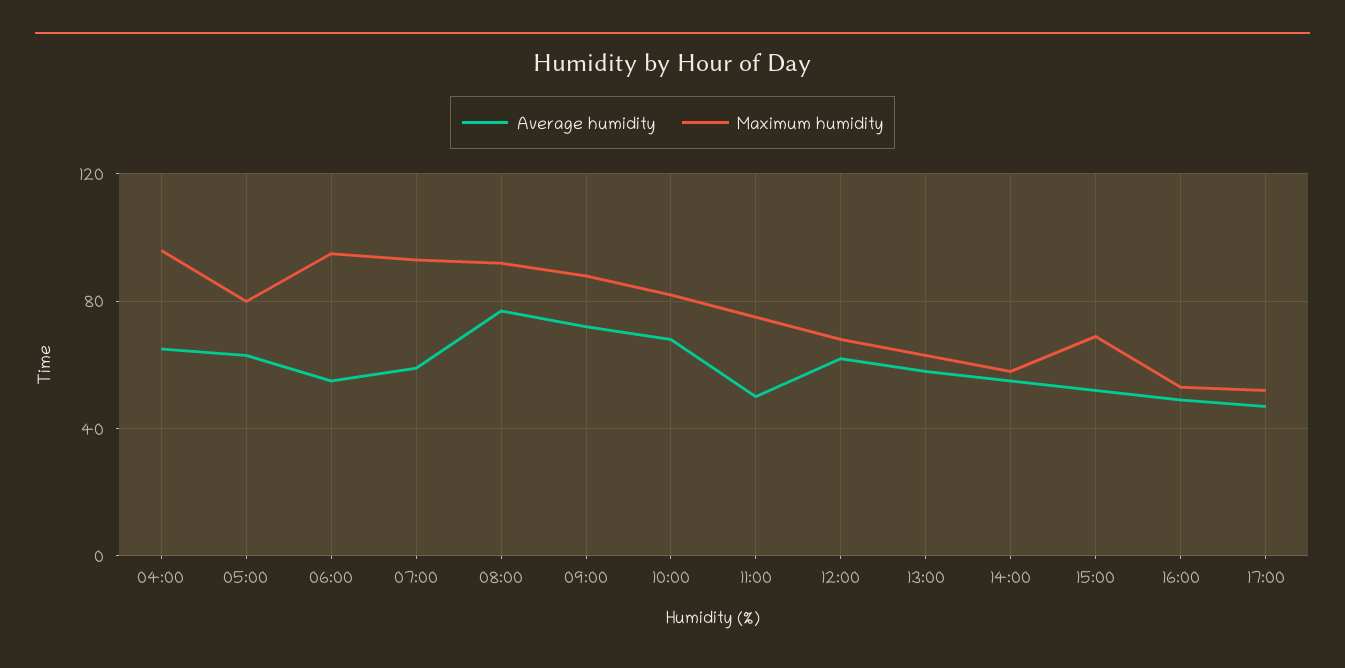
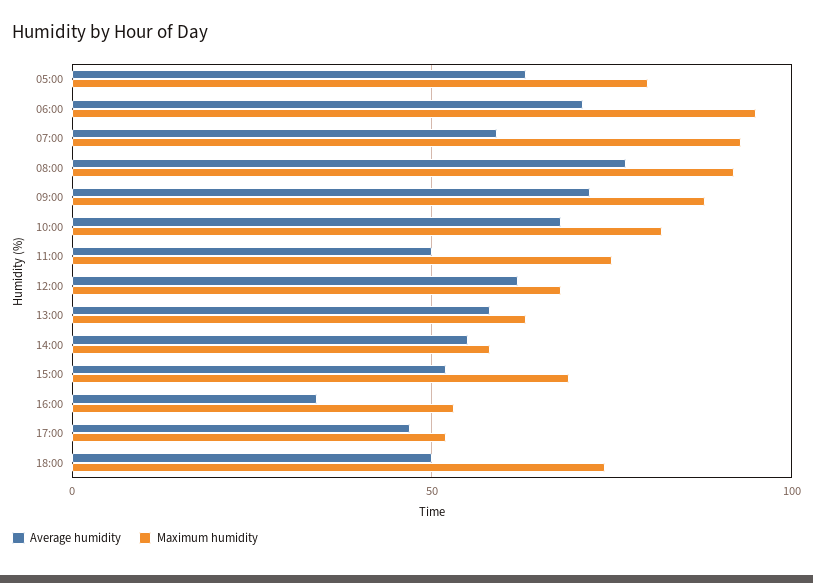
Average humidity, 04:00: 65 -> none
Maximum humidity, 04:00: 95 -> none
Average humidity, 06:00: 55 -> 70
Average humidity, 16:00: 50 -> 35
Average humidity, 18:00: none -> 50
Maximum humidity, 18:00: none -> 75

